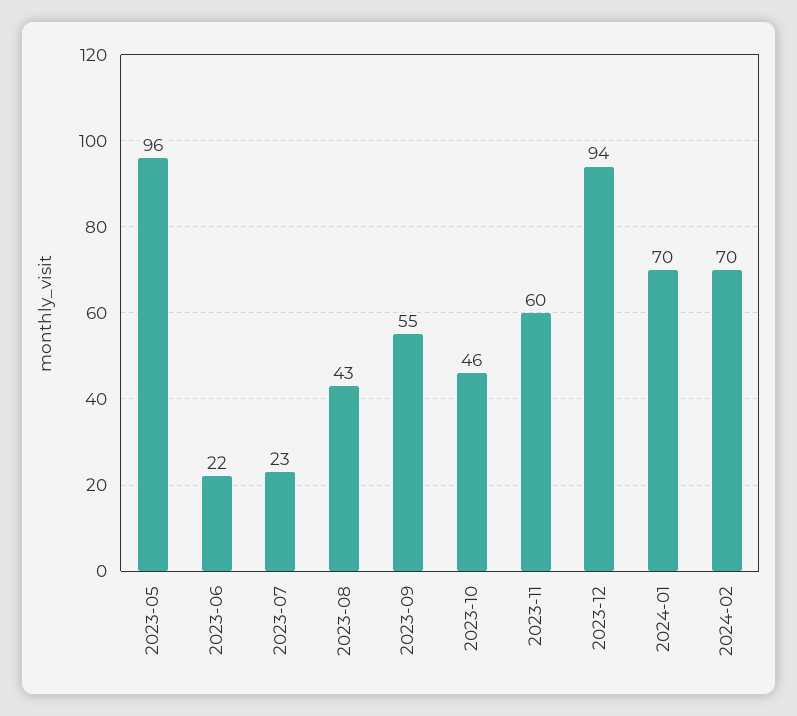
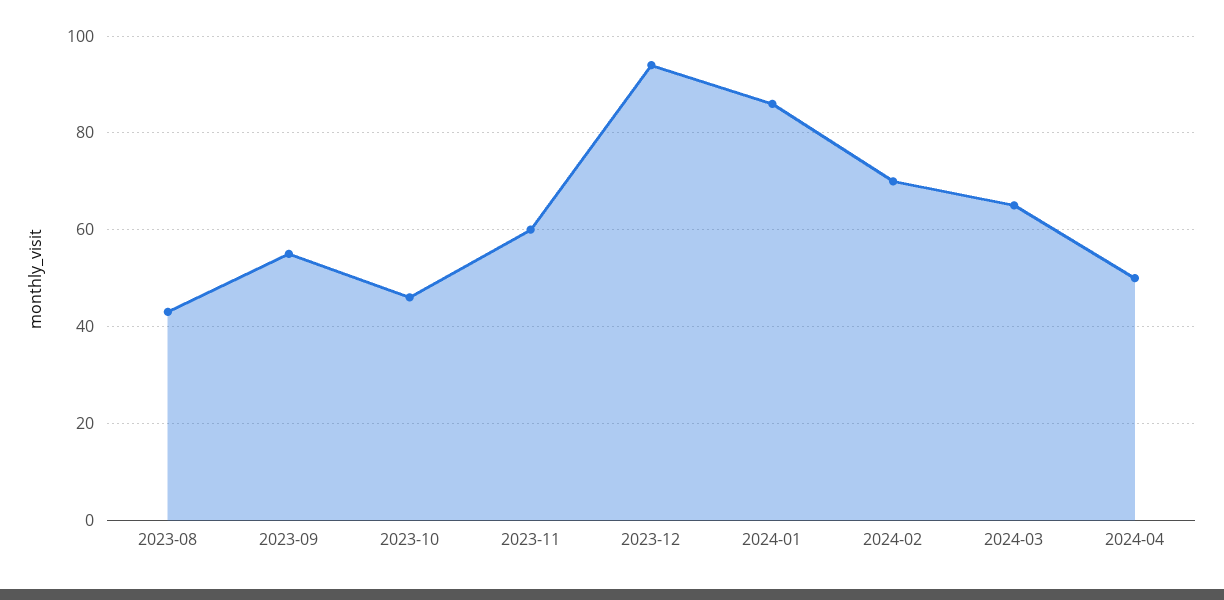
2023-05: 96 -> none
2023-06: 22 -> none
2023-07: 23 -> none
2024-01: 70 -> 85
2024-03: none -> 65
2024-04: none -> 50

